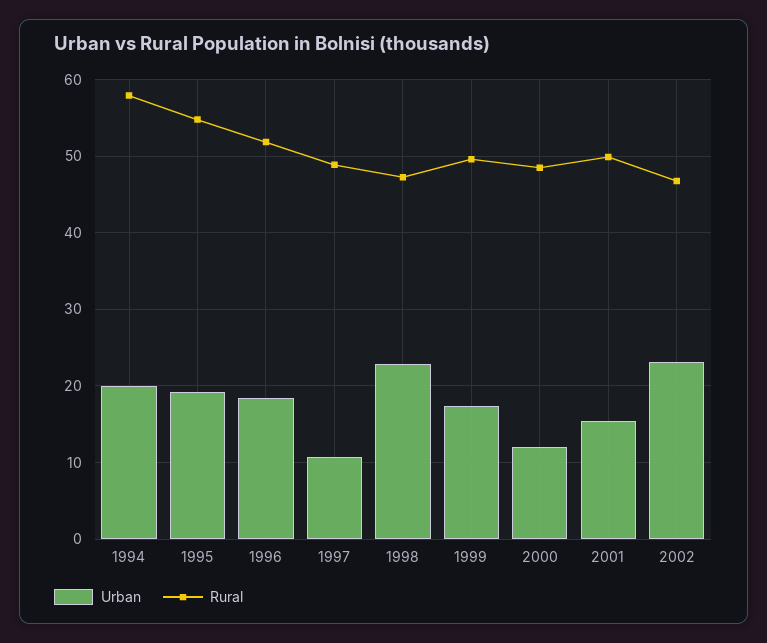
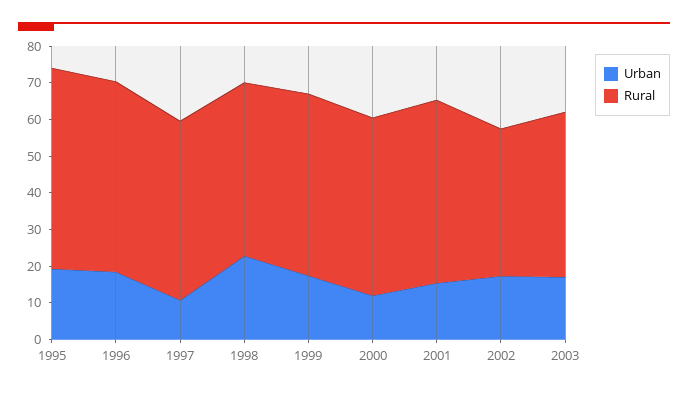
Urban, 1994: 20 -> none
Rural, 1994: 58 -> none
Urban, 2002: 23 -> 17.5
Rural, 2002: 47 -> 40
Urban, 2003: none -> 17.5
Rural, 2003: none -> 45

